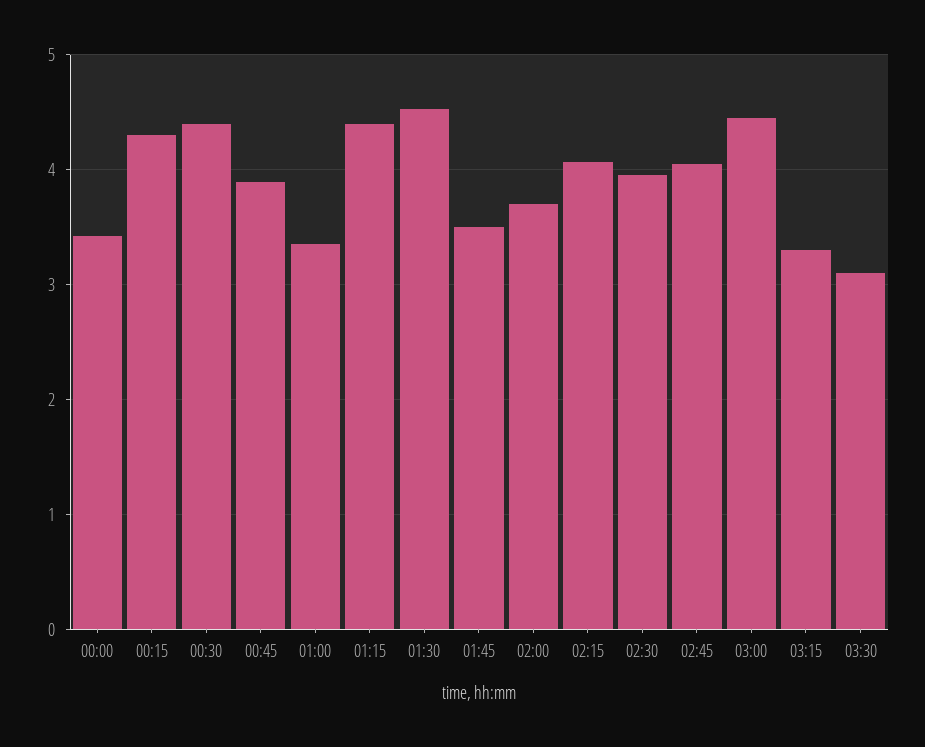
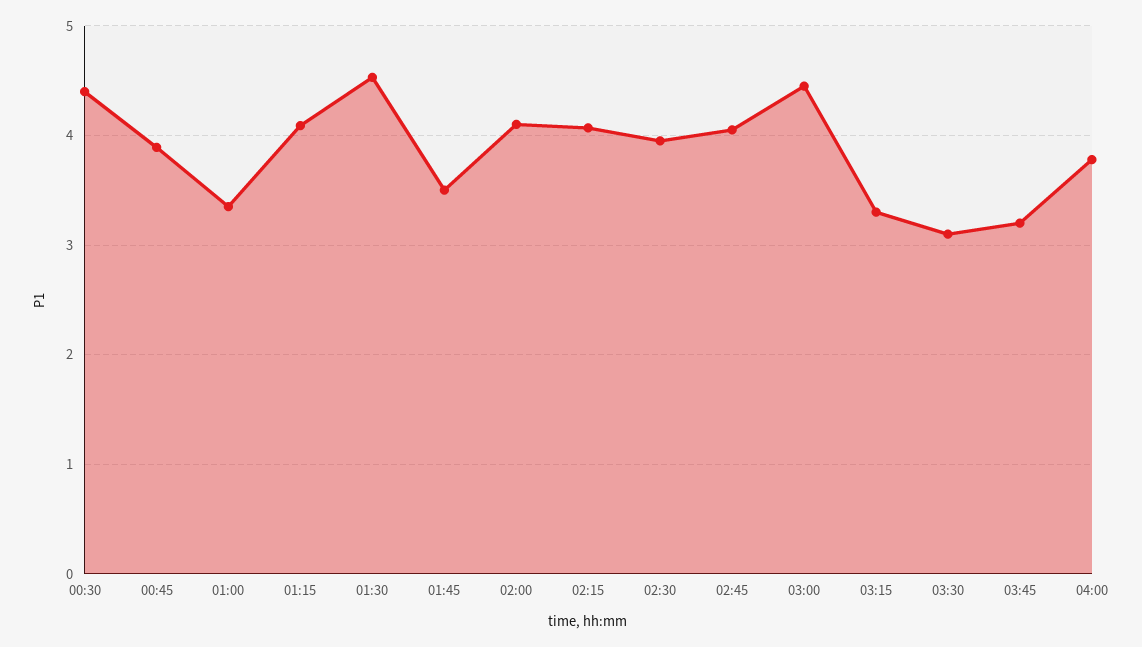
00:00: 3.4 -> none
00:15: 4.3 -> none
01:15: 4.4 -> 4.1
02:00: 3.7 -> 4.1
03:45: none -> 3.2
04:00: none -> 3.8

